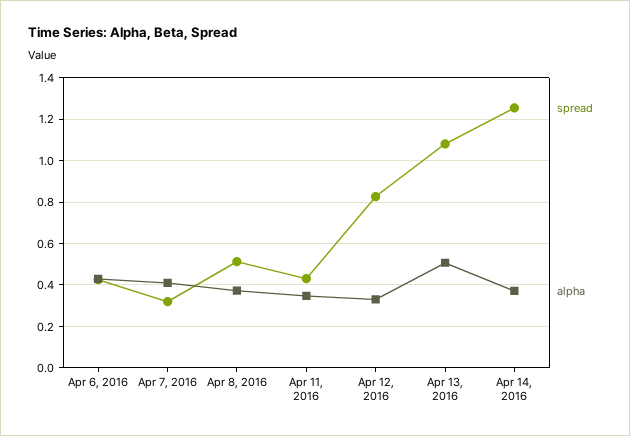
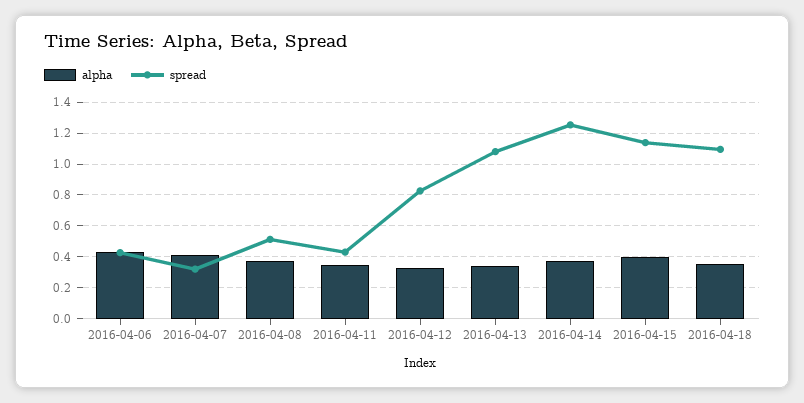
alpha, Apr 13, 2016: 0.5 -> 0.35
alpha, 2016-04-15: none -> 0.4
spread, 2016-04-15: none -> 1.15
alpha, 2016-04-18: none -> 0.35
spread, 2016-04-18: none -> 1.1

